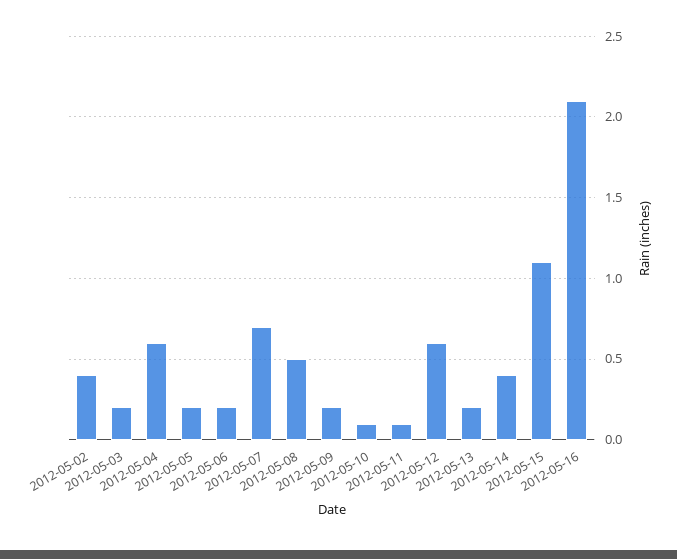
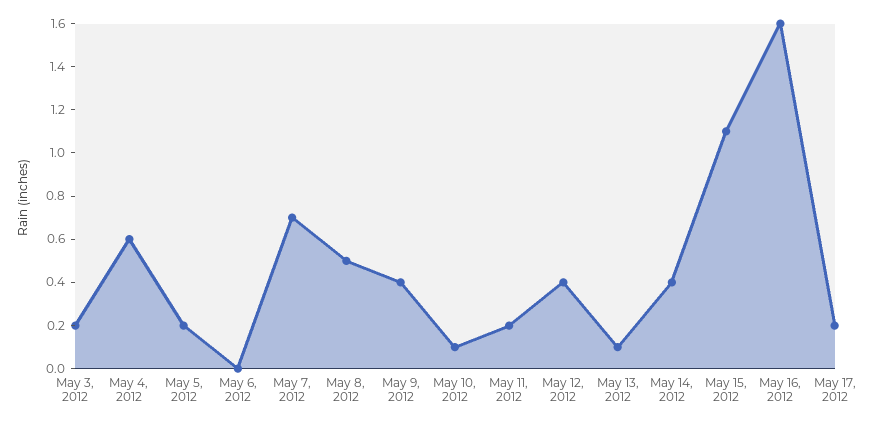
2012-05-02: 0.4 -> none
2012-05-06: 0.2 -> 0
2012-05-09: 0.2 -> 0.4
2012-05-11: 0.1 -> 0.2
2012-05-12: 0.6 -> 0.4
2012-05-13: 0.2 -> 0.1
2012-05-16: 2.1 -> 1.6
May 17, 2012: none -> 0.2

